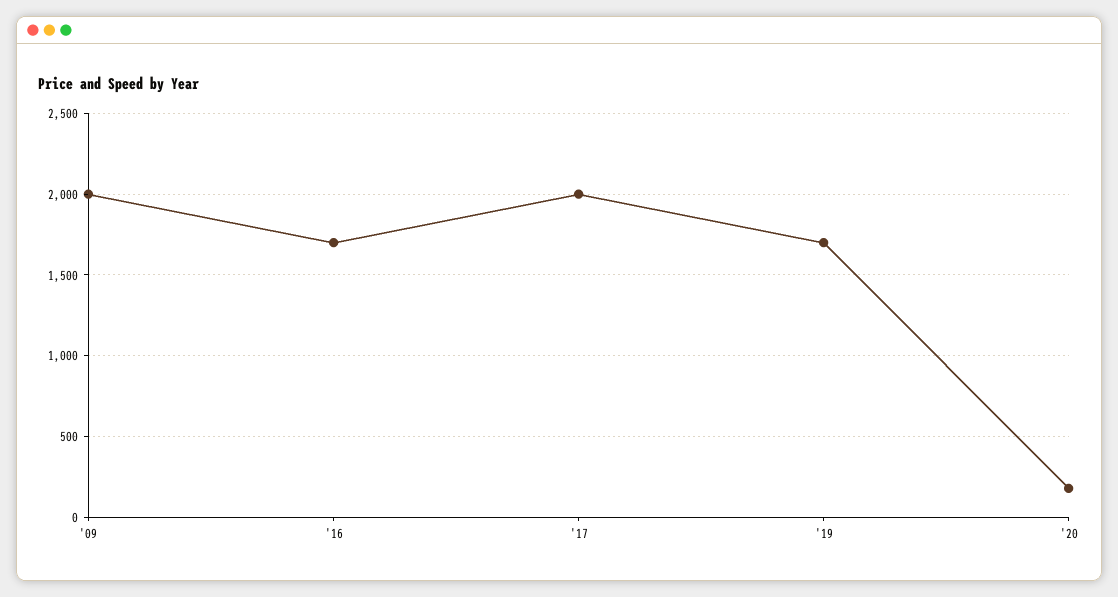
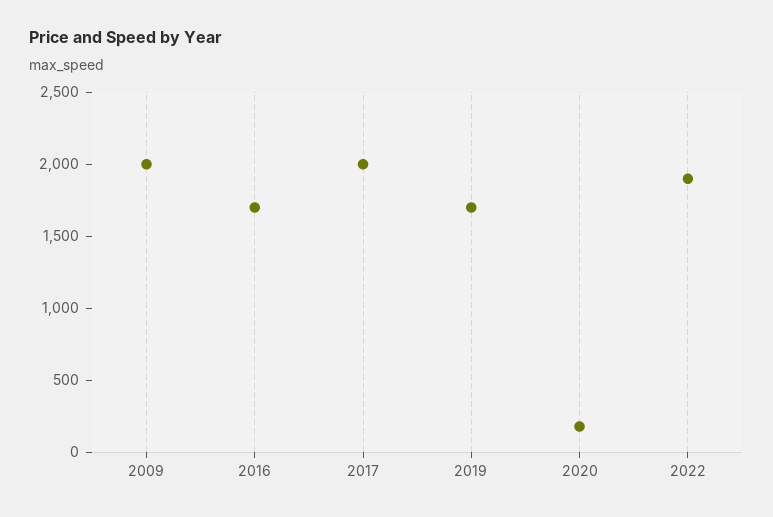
2022: none -> 1900

